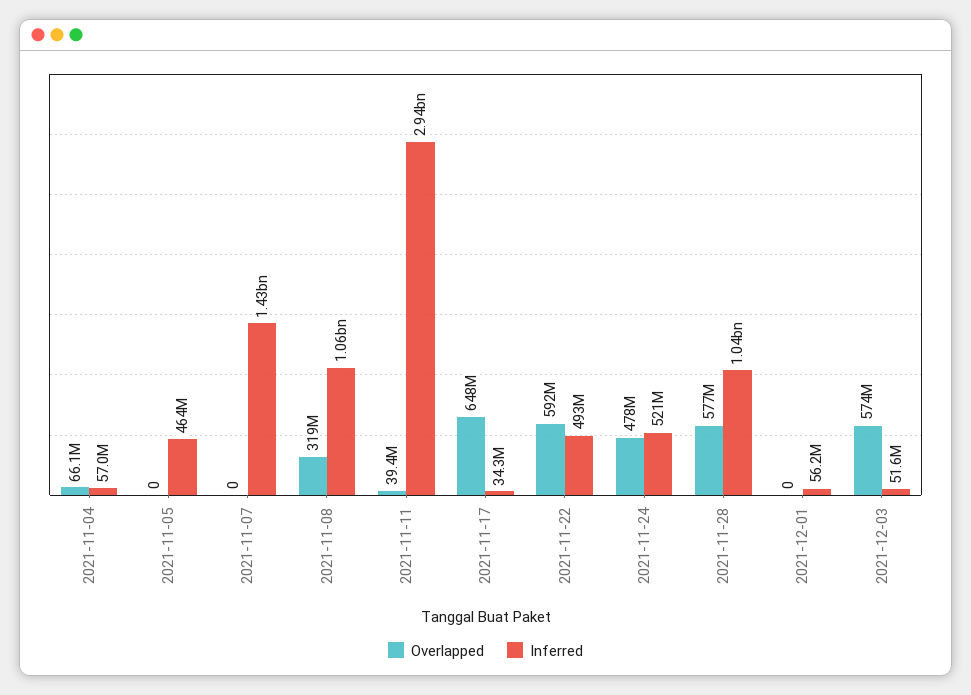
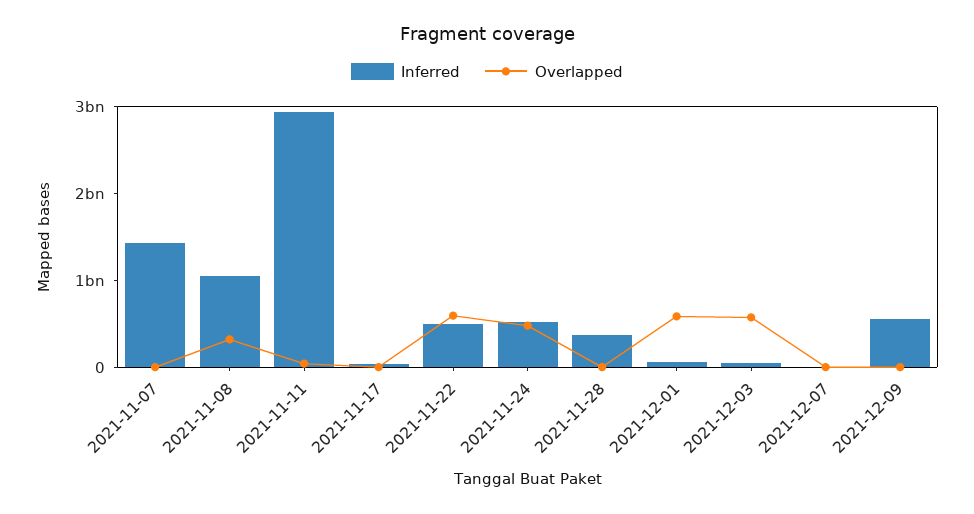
Overlapped, 2021-11-04: 66100000 -> none
Inferred, 2021-11-04: 57000000 -> none
Overlapped, 2021-11-05: 0 -> none
Inferred, 2021-11-05: 464000000 -> none
Overlapped, 2021-11-17: 648000000 -> 0
Overlapped, 2021-11-28: 577000000 -> 0
Inferred, 2021-11-28: 1040000000 -> 400000000
Overlapped, 2021-12-01: 0 -> 600000000
Inferred, 2021-12-07: none -> 0
Overlapped, 2021-12-07: none -> 0
Inferred, 2021-12-09: none -> 600000000
Overlapped, 2021-12-09: none -> 0

